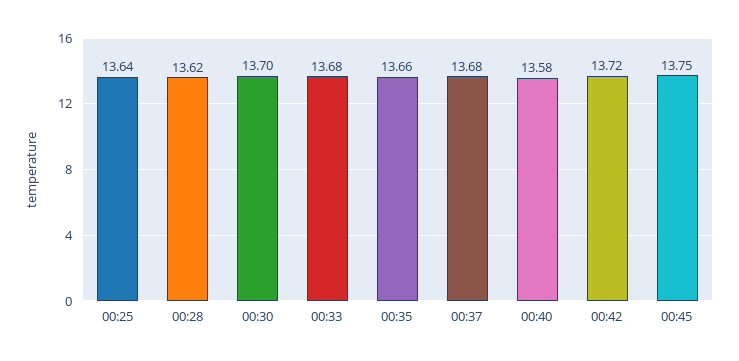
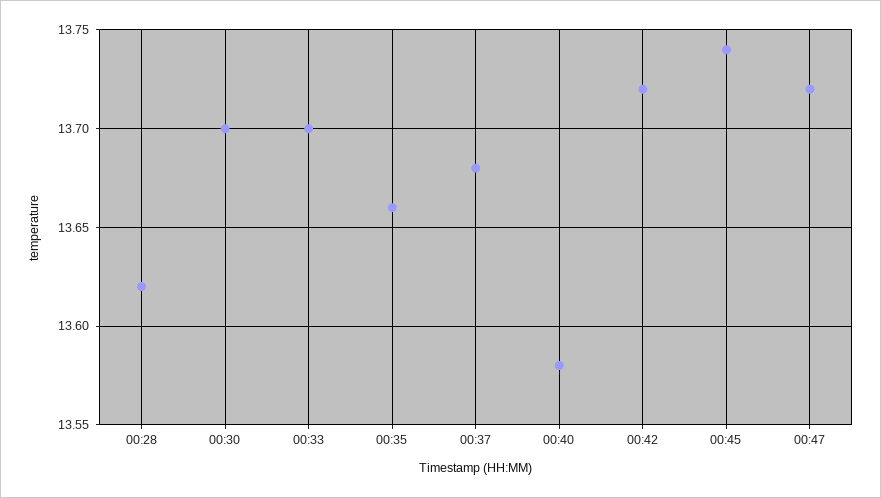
00:25: 13.64 -> none
00:33: 13.68 -> 13.7
00:45: 13.75 -> 13.74
00:47: none -> 13.72

